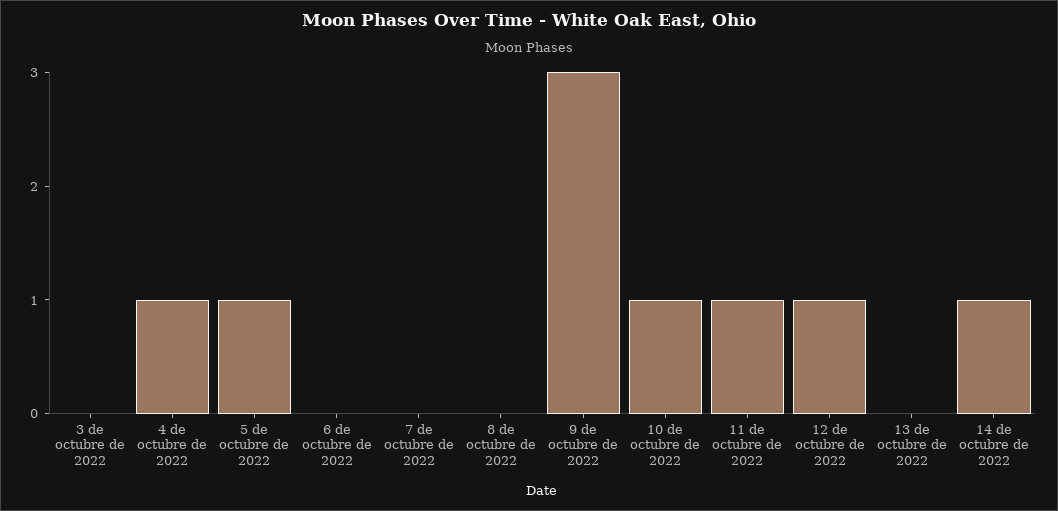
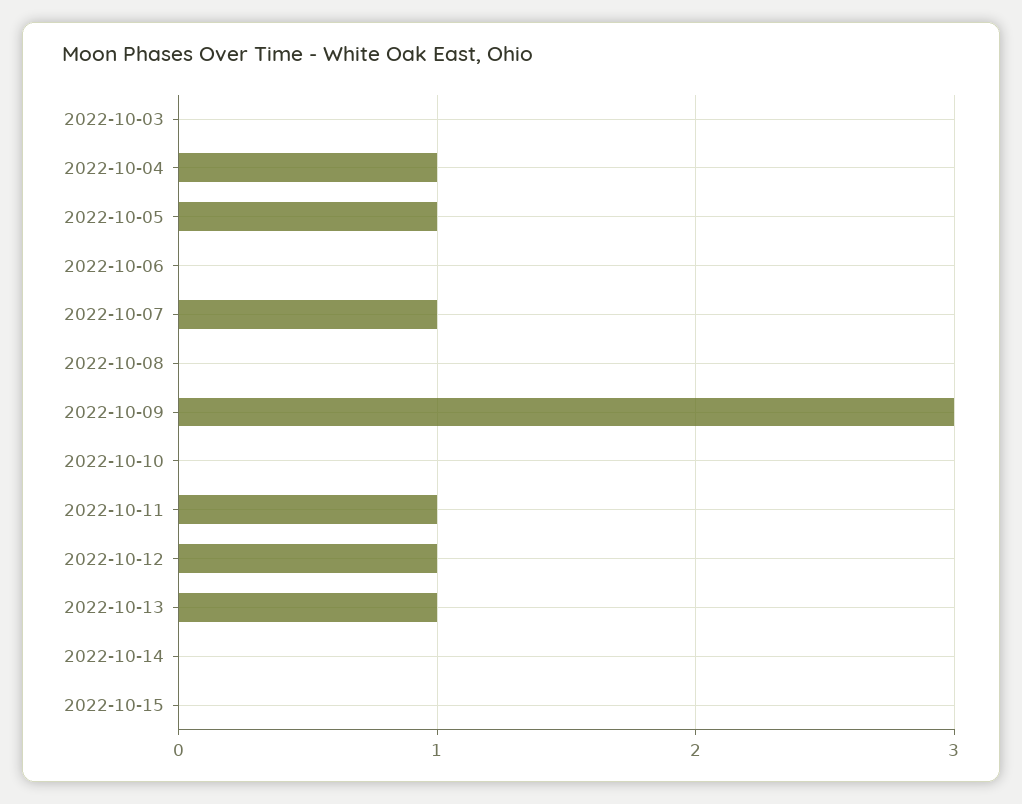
7 de octubre de 2022: 0 -> 1
10 de octubre de 2022: 1 -> 0
13 de octubre de 2022: 0 -> 1
14 de octubre de 2022: 1 -> 0
2022-10-15: none -> 0

